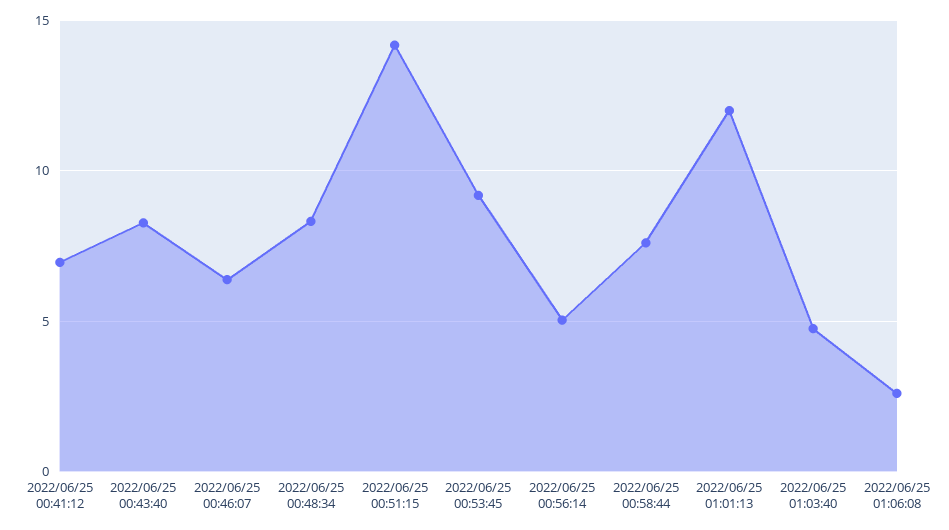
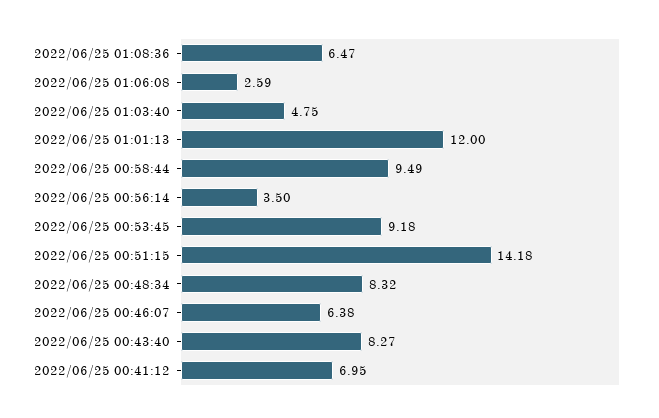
2022/06/25 00:56:14: 5 -> 3.5
2022/06/25 00:58:44: 7.5 -> 9.49
2022/06/25 01:08:36: none -> 6.47

